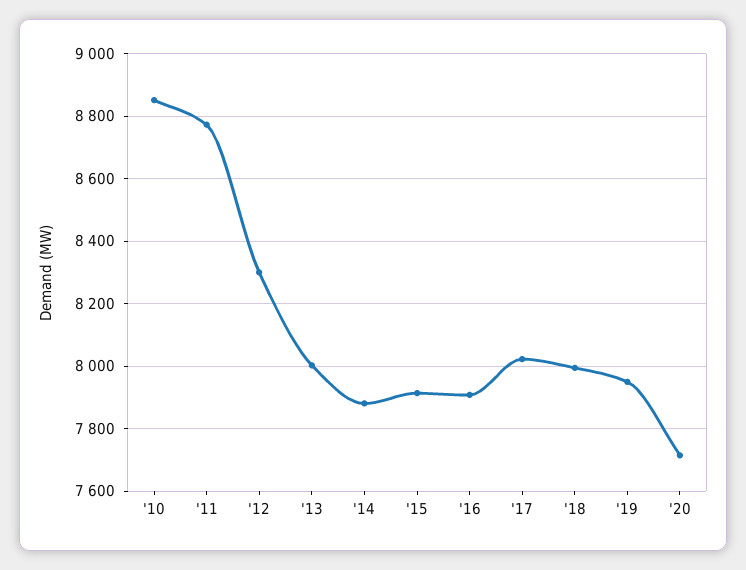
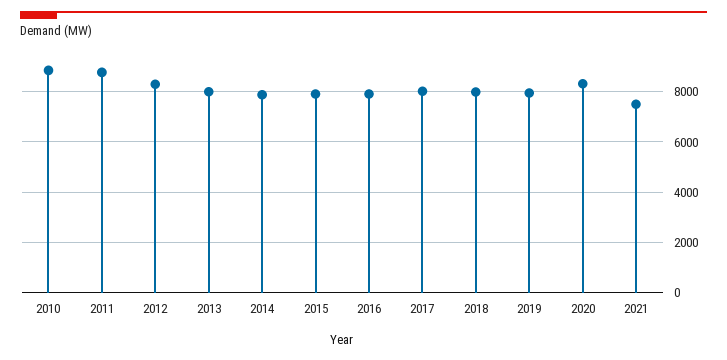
'20: 7720 -> 8250
2021: none -> 7500

